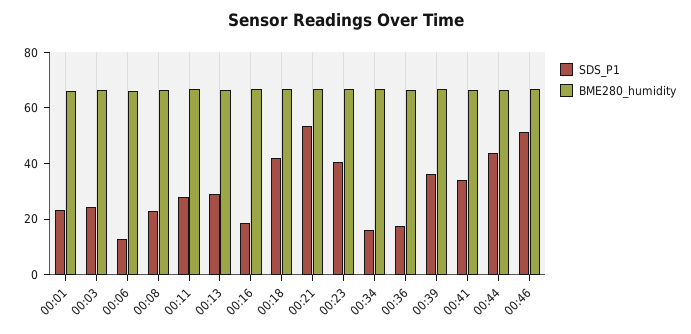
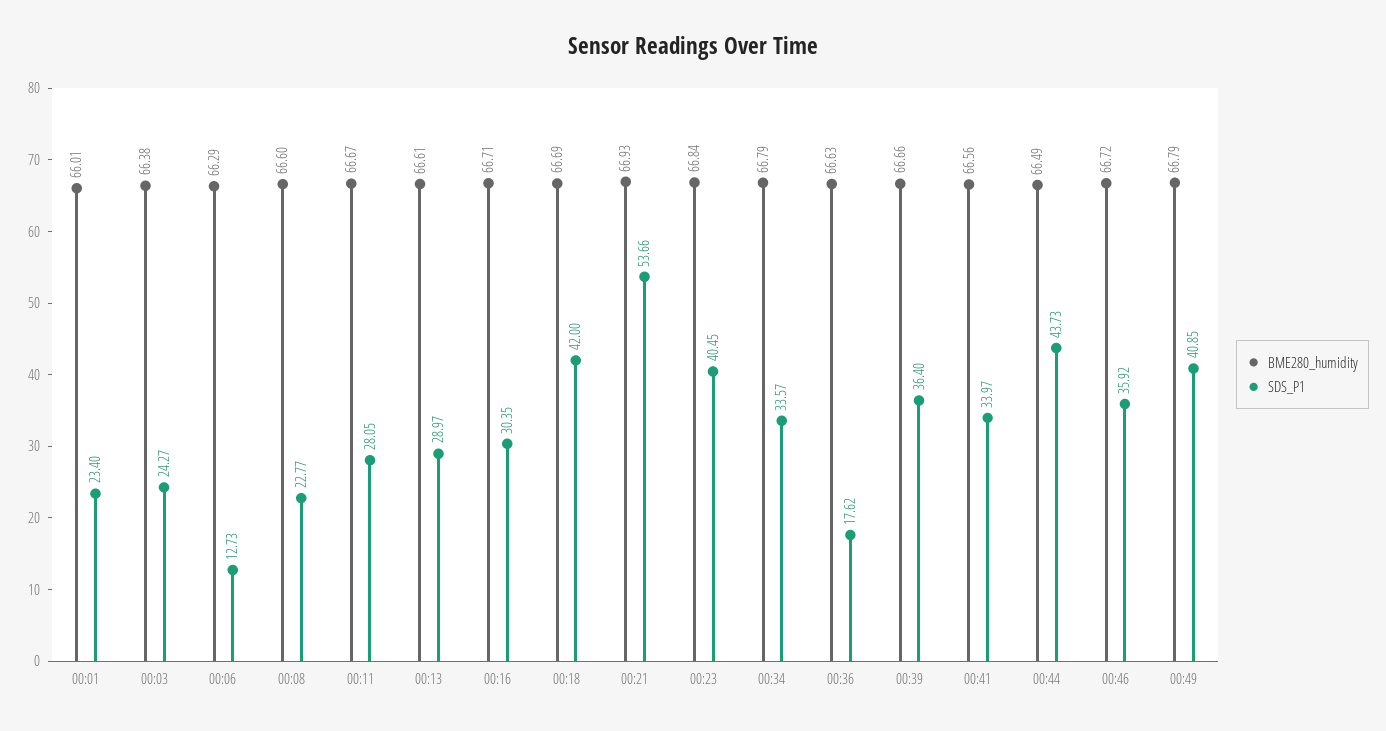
SDS_P1, 00:16: 20 -> 30.35
SDS_P1, 00:34: 15 -> 33.57
SDS_P1, 00:46: 50 -> 35.92
BME280_humidity, 00:49: none -> 66.79
SDS_P1, 00:49: none -> 40.85

